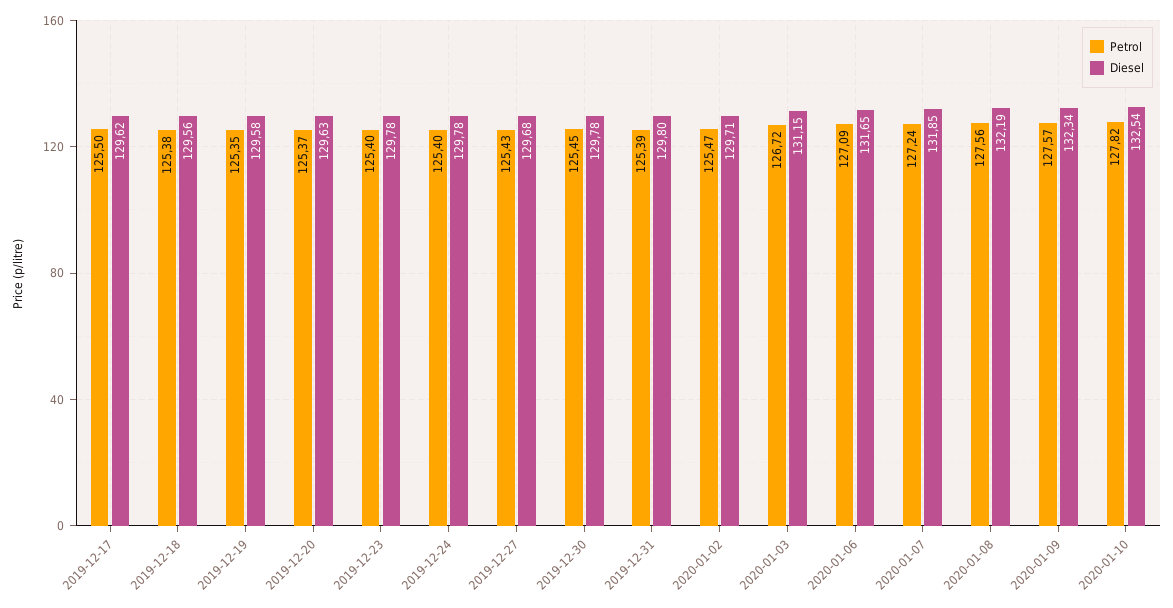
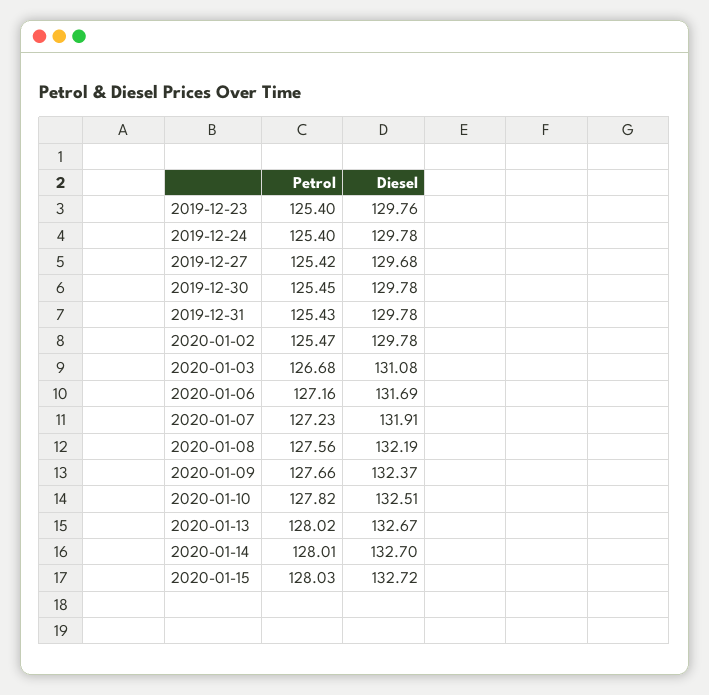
Petrol, 2019-12-17: 125.5 -> none
Diesel, 2019-12-17: 129.62 -> none
Petrol, 2019-12-18: 125.38 -> none
Diesel, 2019-12-18: 129.56 -> none
Petrol, 2019-12-19: 125.35 -> none
Diesel, 2019-12-19: 129.58 -> none
Petrol, 2019-12-20: 125.37 -> none
Diesel, 2019-12-20: 129.63 -> none
Diesel, 2019-12-23: 129.78 -> 129.76
Petrol, 2019-12-27: 125.43 -> 125.42
Petrol, 2019-12-31: 125.39 -> 125.43
Diesel, 2019-12-31: 129.8 -> 129.78
Diesel, 2020-01-02: 129.71 -> 129.78
Petrol, 2020-01-03: 126.72 -> 126.68
Diesel, 2020-01-03: 131.15 -> 131.08
Petrol, 2020-01-06: 127.09 -> 127.16
Diesel, 2020-01-06: 131.65 -> 131.69
Petrol, 2020-01-07: 127.24 -> 127.23
Diesel, 2020-01-07: 131.85 -> 131.91
Petrol, 2020-01-09: 127.57 -> 127.66
Diesel, 2020-01-09: 132.34 -> 132.37
Diesel, 2020-01-10: 132.54 -> 132.51
Petrol, 2020-01-13: none -> 128.02
Diesel, 2020-01-13: none -> 132.67
Petrol, 2020-01-14: none -> 128.01
Diesel, 2020-01-14: none -> 132.7
Petrol, 2020-01-15: none -> 128.03
Diesel, 2020-01-15: none -> 132.72

